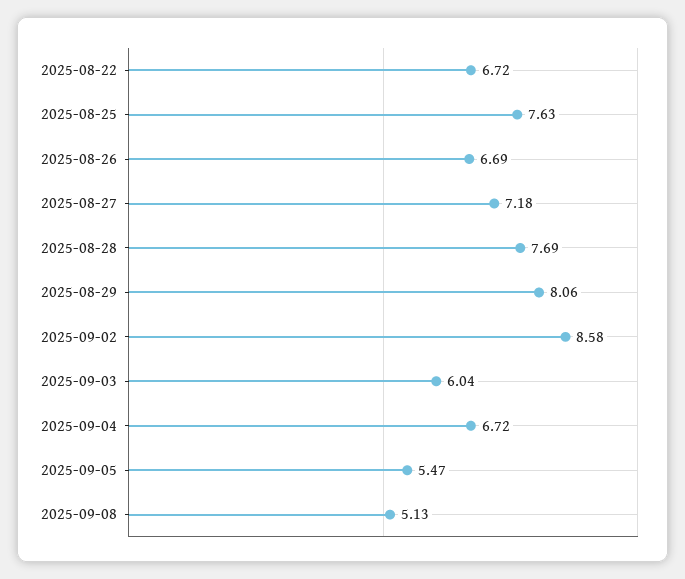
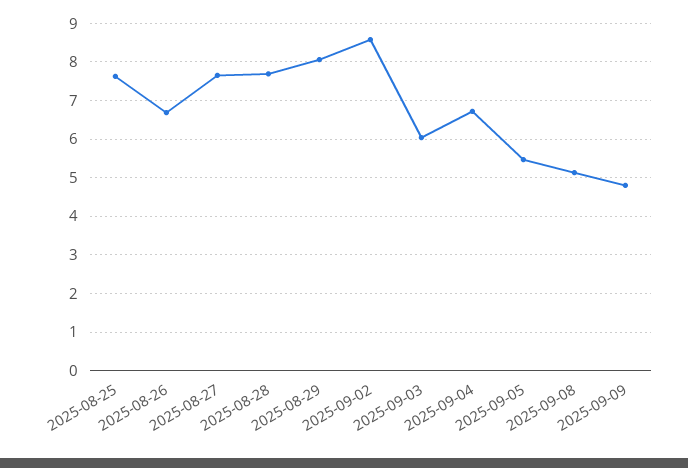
2025-08-22: 6.72 -> none
2025-08-27: 7.18 -> 7.6
2025-09-09: none -> 4.8

